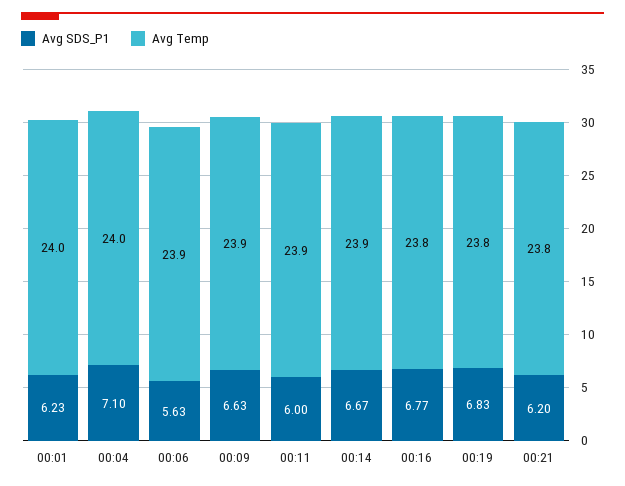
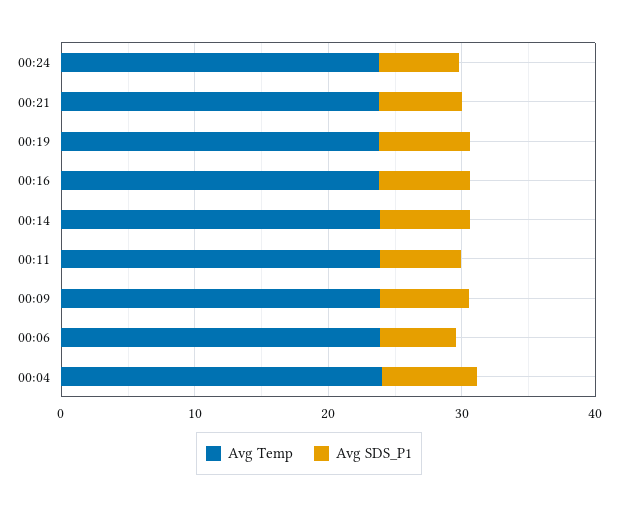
Avg SDS_P1, 00:01: 6.23 -> none
Avg Temp, 00:01: 24 -> none
Avg Temp, 00:24: none -> 24
Avg SDS_P1, 00:24: none -> 6

